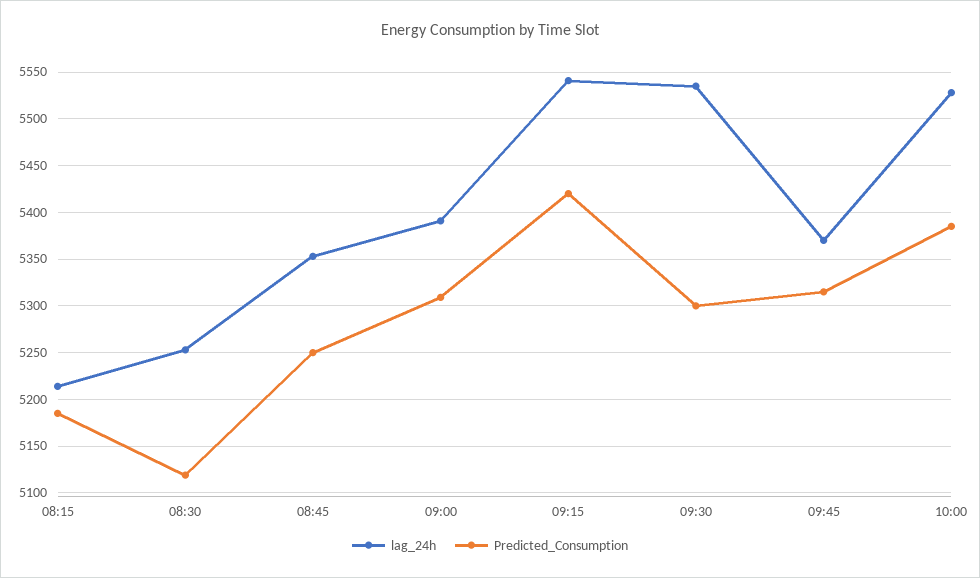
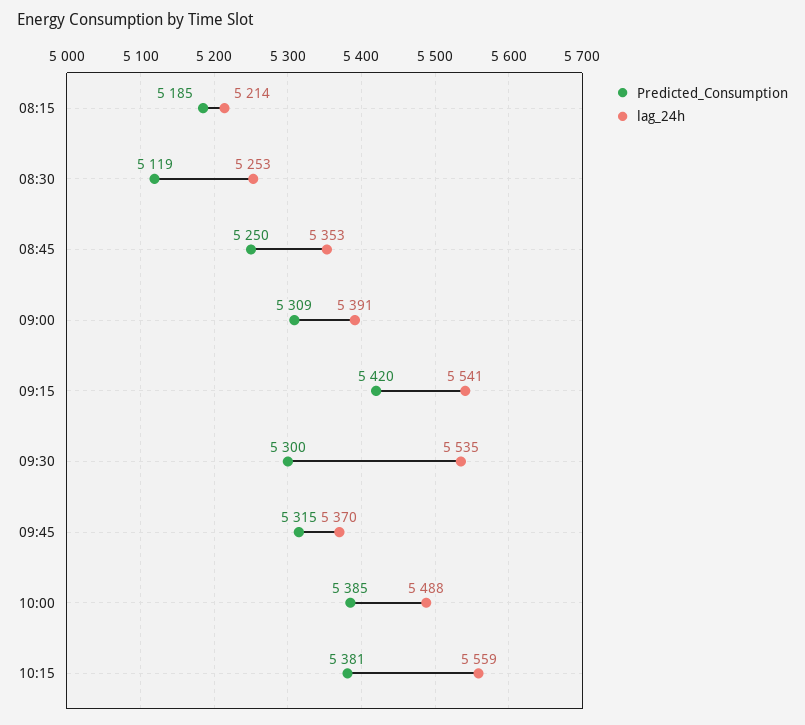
lag_24h, 10:00: 5530 -> 5488
Predicted_Consumption, 10:15: none -> 5381
lag_24h, 10:15: none -> 5559

